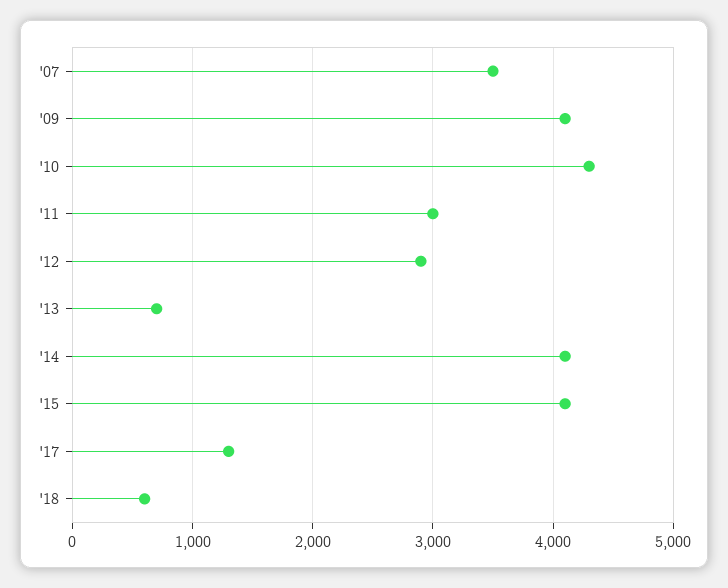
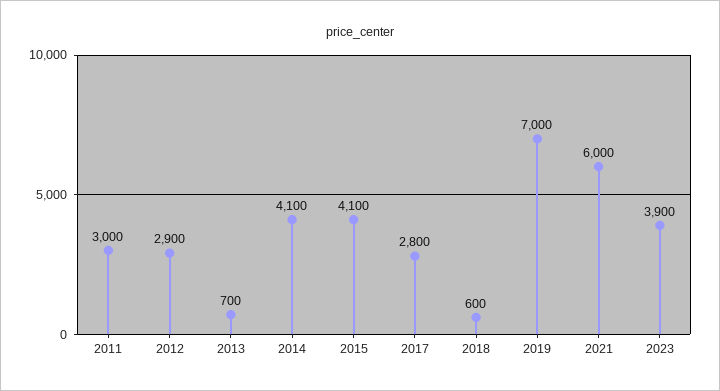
'07: 3500 -> none
'09: 4100 -> none
'10: 4300 -> none
'17: 1300 -> 2800
2019: none -> 7000
2021: none -> 6000
2023: none -> 3900

